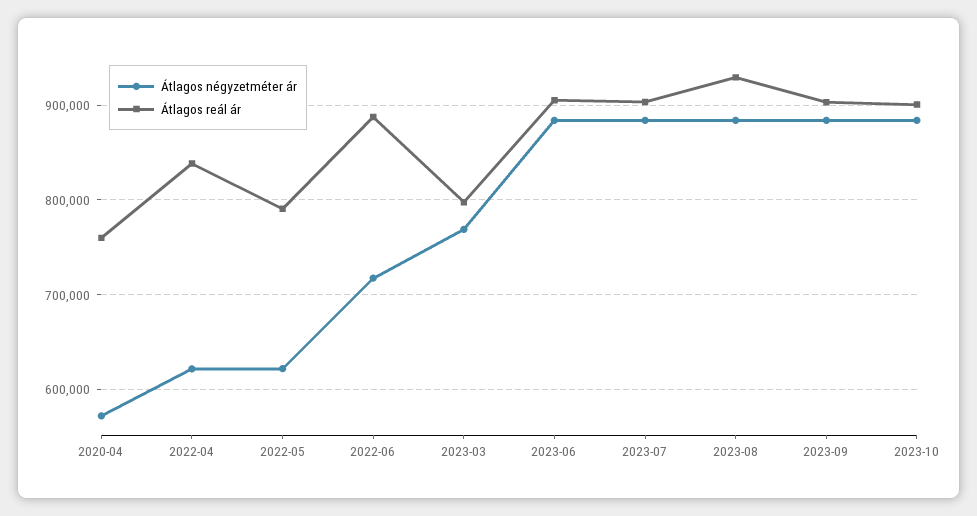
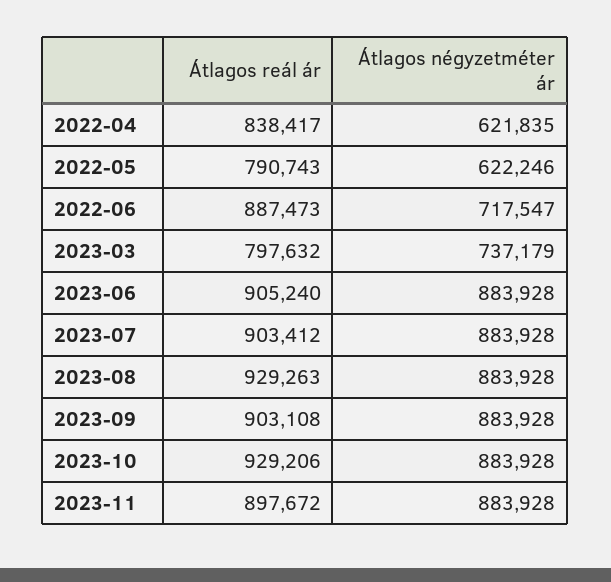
Átlagos négyzetméter ár, 2020-04: 570000 -> none
Átlagos reál ár, 2020-04: 760000 -> none
Átlagos négyzetméter ár, 2023-03: 770000 -> 737179
Átlagos reál ár, 2023-10: 900000 -> 929206
Átlagos reál ár, 2023-11: none -> 897672
Átlagos négyzetméter ár, 2023-11: none -> 883928

